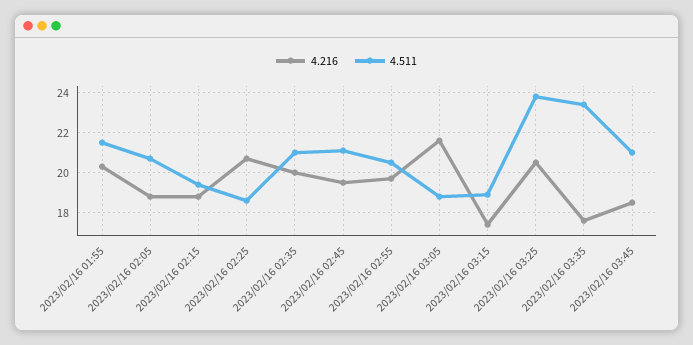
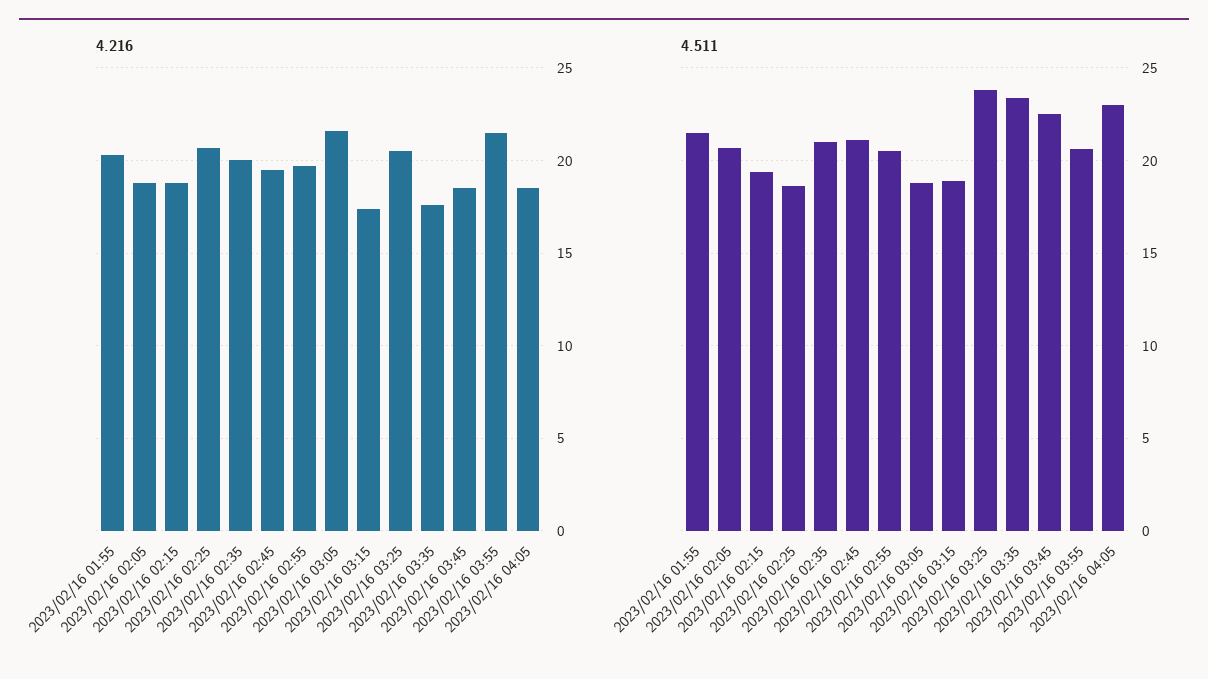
4.511, 2023/02/16 03:45: 21 -> 22.5
4.216, 2023/02/16 03:55: none -> 21.5
4.216, 2023/02/16 04:05: none -> 18.5
4.511, 2023/02/16 03:55: none -> 20.5
4.511, 2023/02/16 04:05: none -> 23

